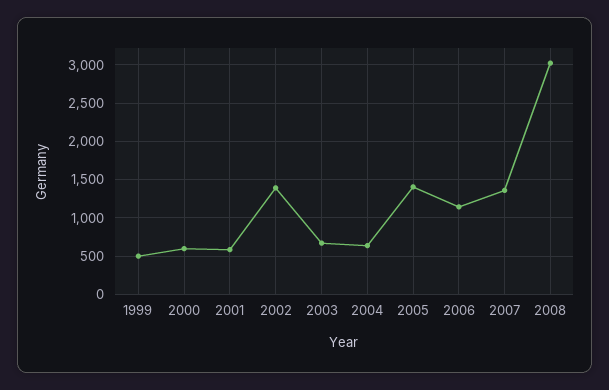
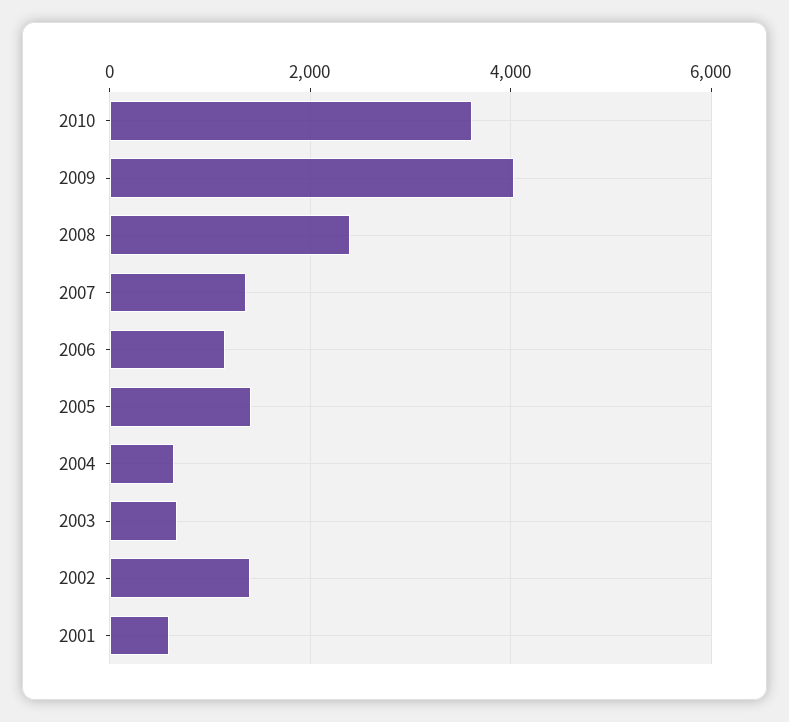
1999: 500 -> none
2000: 600 -> none
2008: 3000 -> 2400
2010: none -> 3600
2009: none -> 4000

